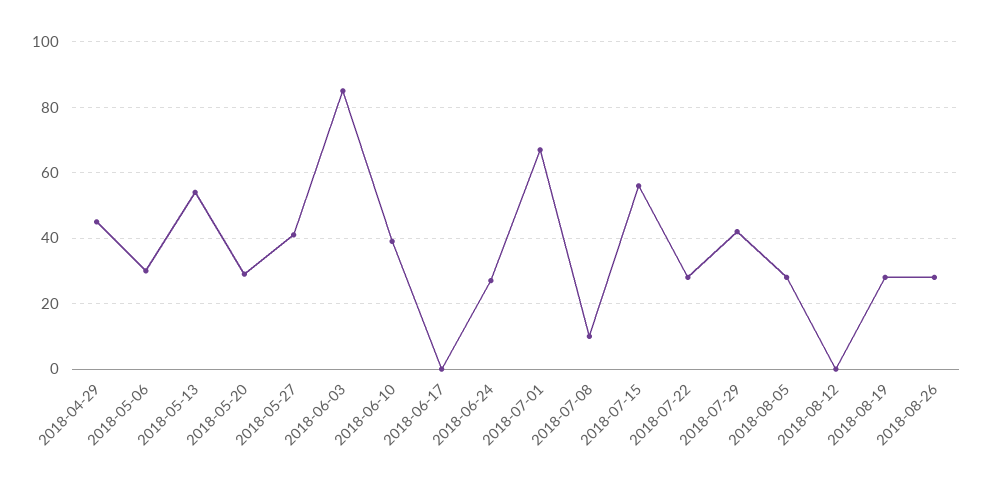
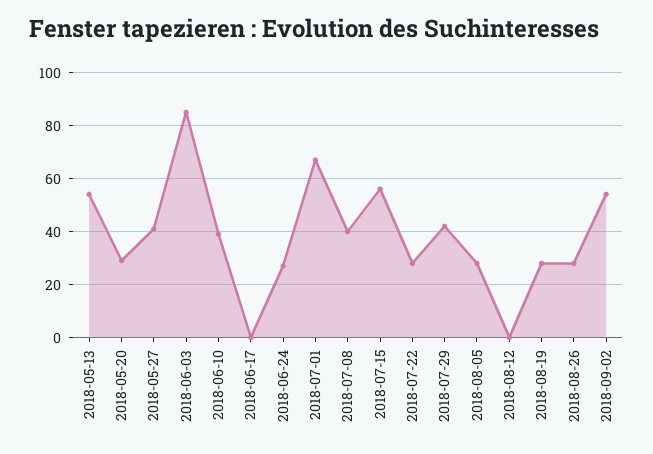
2018-04-29: 45 -> none
2018-05-06: 30 -> none
2018-07-08: 10 -> 40
2018-09-02: none -> 55

